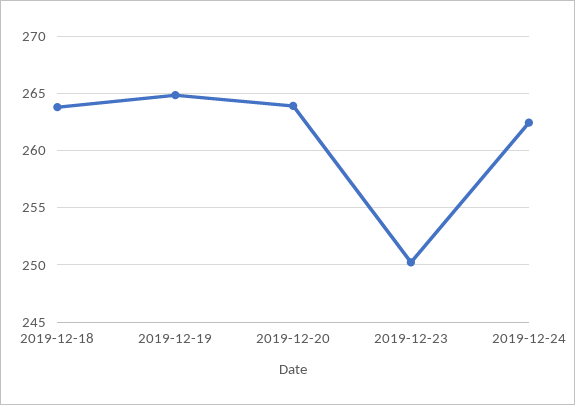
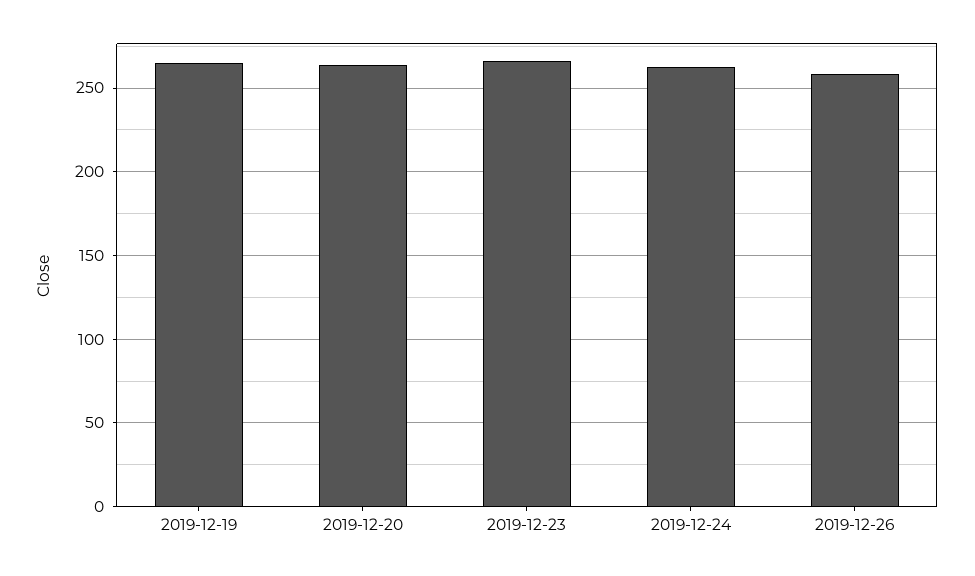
2019-12-18: 264 -> none
2019-12-23: 250 -> 265
2019-12-26: none -> 260

